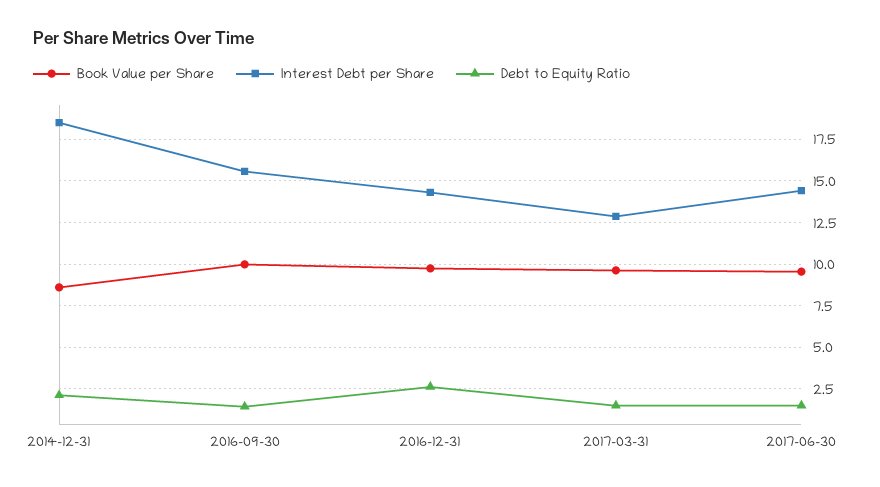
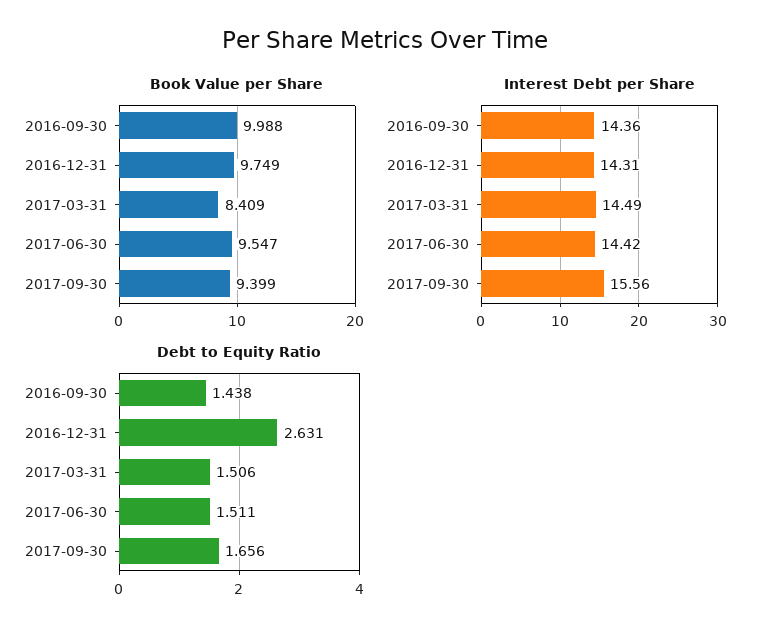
Book Value per Share, 2014-12-31: 8.5 -> none
Interest Debt per Share, 2014-12-31: 18.5 -> none
Debt to Equity Ratio, 2014-12-31: 2 -> none
Interest Debt per Share, 2016-09-30: 15.5 -> 14.36
Book Value per Share, 2017-03-31: 9.5 -> 8.409
Interest Debt per Share, 2017-03-31: 13 -> 14.49
Book Value per Share, 2017-09-30: none -> 9.399
Interest Debt per Share, 2017-09-30: none -> 15.56
Debt to Equity Ratio, 2017-09-30: none -> 1.656

